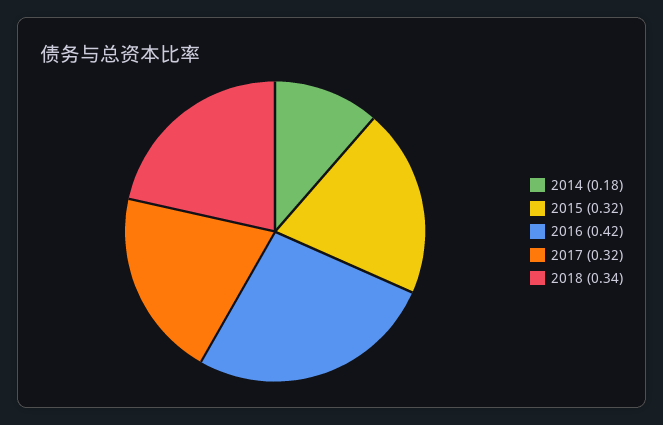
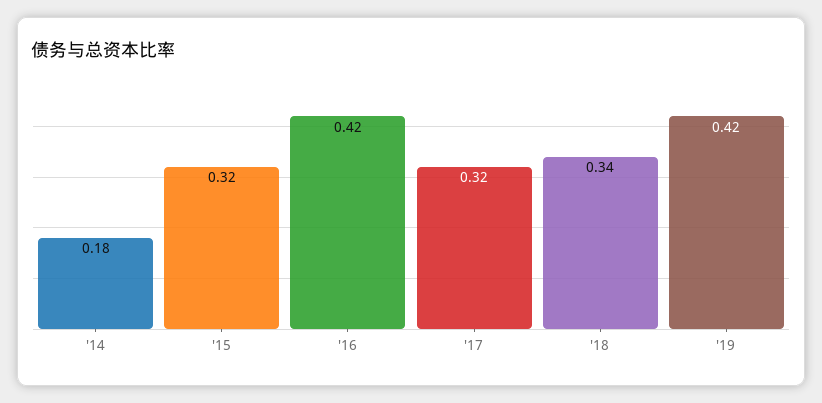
'19: none -> 0.42

